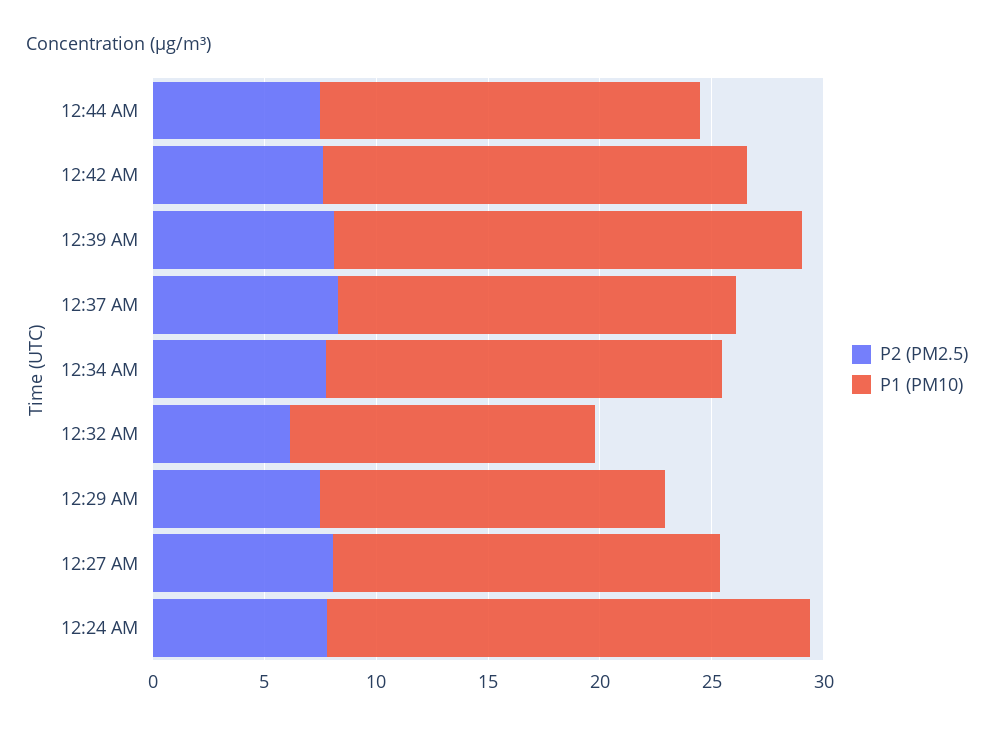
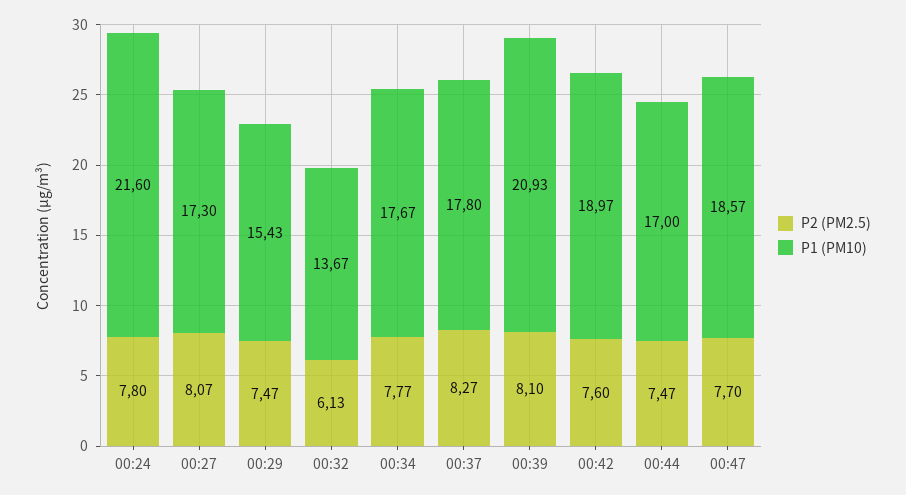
P2 (PM2.5), 00:47: none -> 7.7
P1 (PM10), 00:47: none -> 18.57

